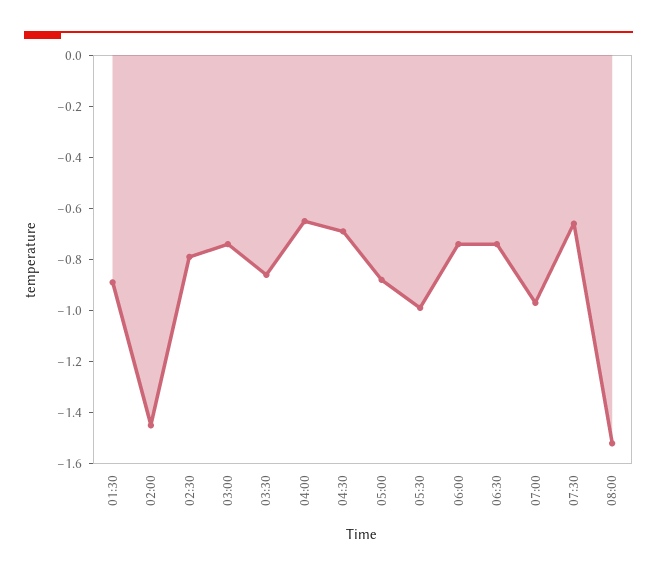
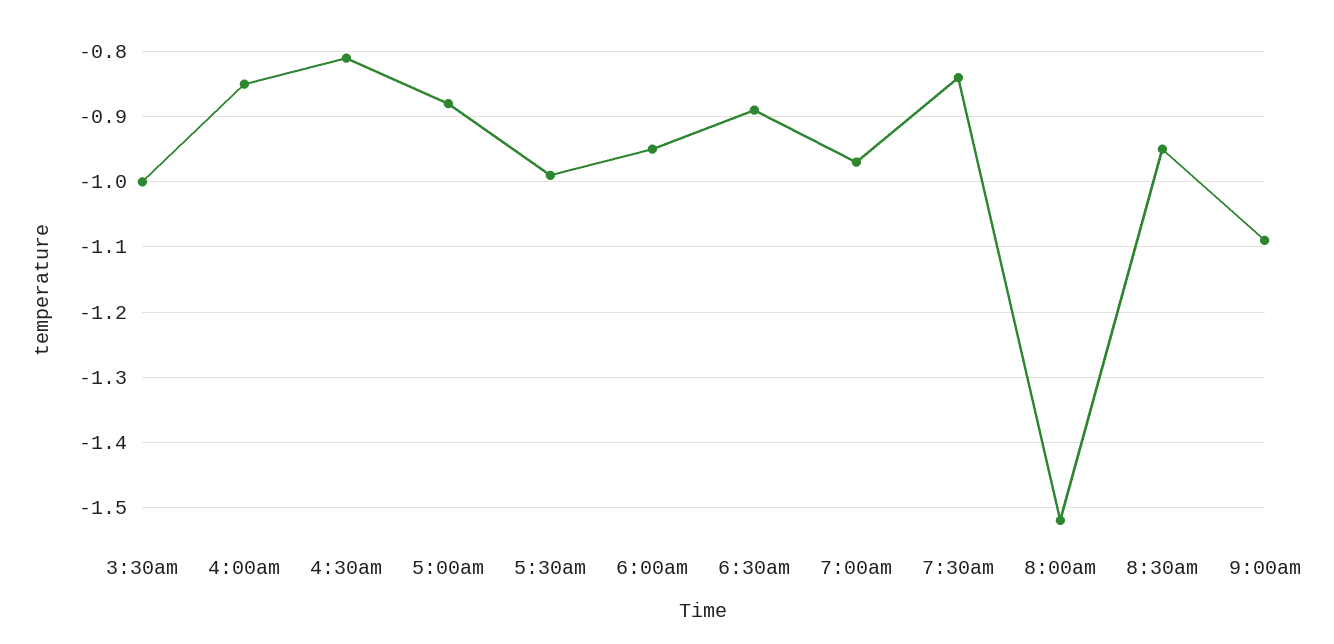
01:30: -0.9 -> none
02:00: -1.45 -> none
02:30: -0.8 -> none
03:00: -0.75 -> none
03:30: -0.85 -> -1
04:00: -0.65 -> -0.85
04:30: -0.7 -> -0.81
06:00: -0.75 -> -0.95
06:30: -0.75 -> -0.89
07:30: -0.65 -> -0.84
8:30am: none -> -0.95
9:00am: none -> -1.09

